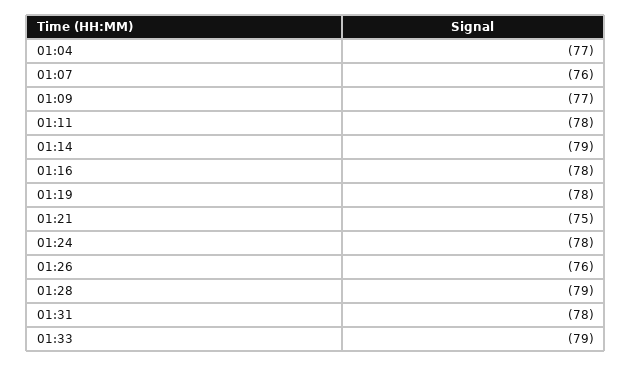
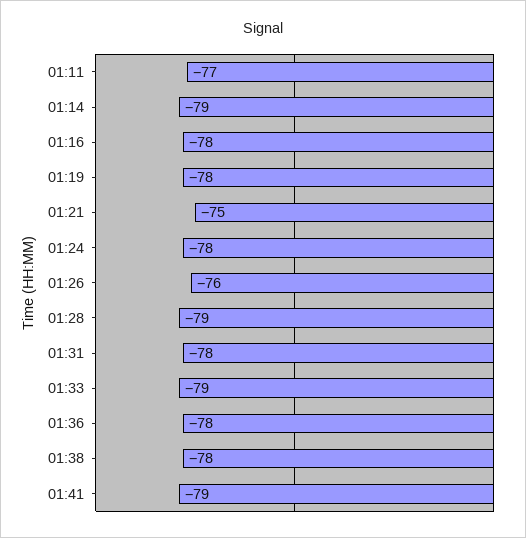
01:04: -77 -> none
01:07: -76 -> none
01:09: -77 -> none
01:11: -78 -> -77
01:36: none -> -78
01:38: none -> -78
01:41: none -> -79

